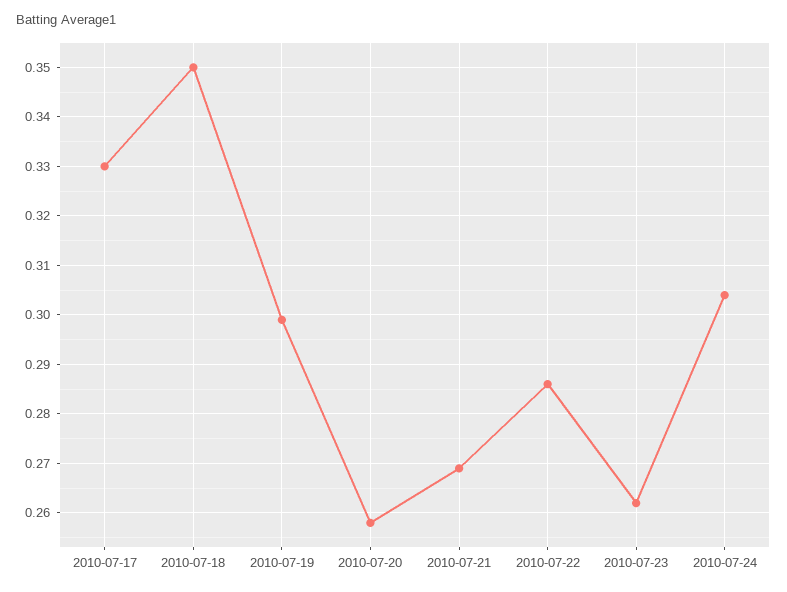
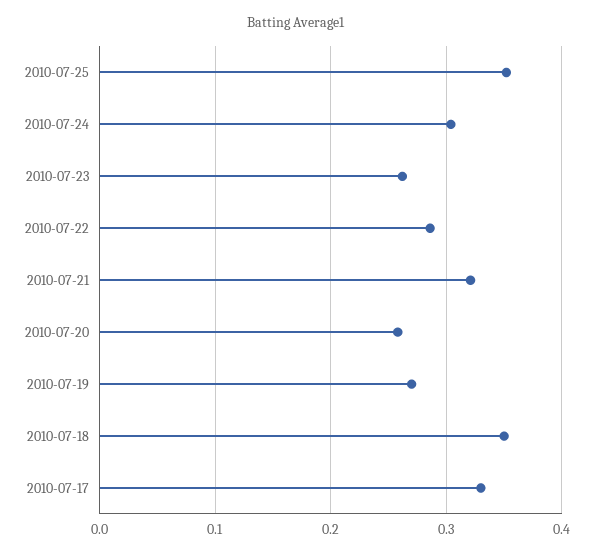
2010-07-19: 0.3 -> 0.27
2010-07-21: 0.27 -> 0.32
2010-07-25: none -> 0.35

